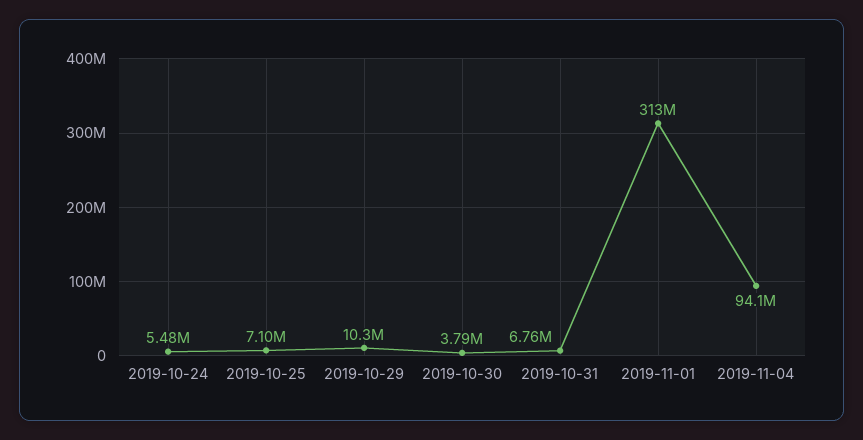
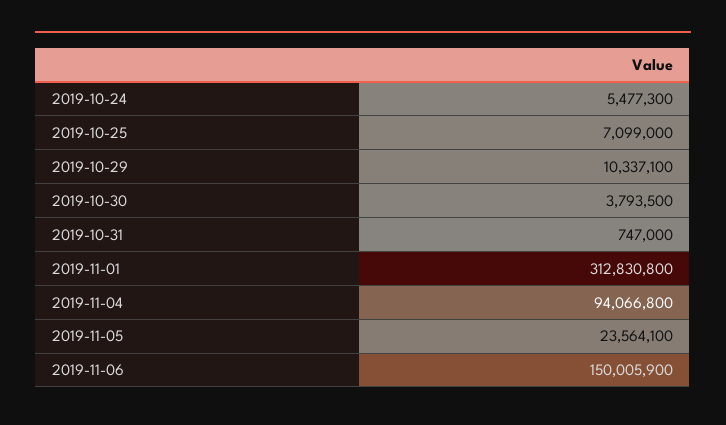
2019-10-31: 6760000 -> 747000
2019-11-05: none -> 23564100
2019-11-06: none -> 150005900

